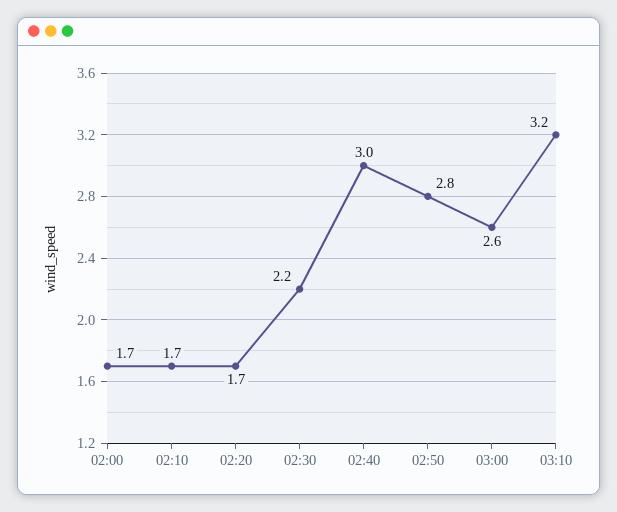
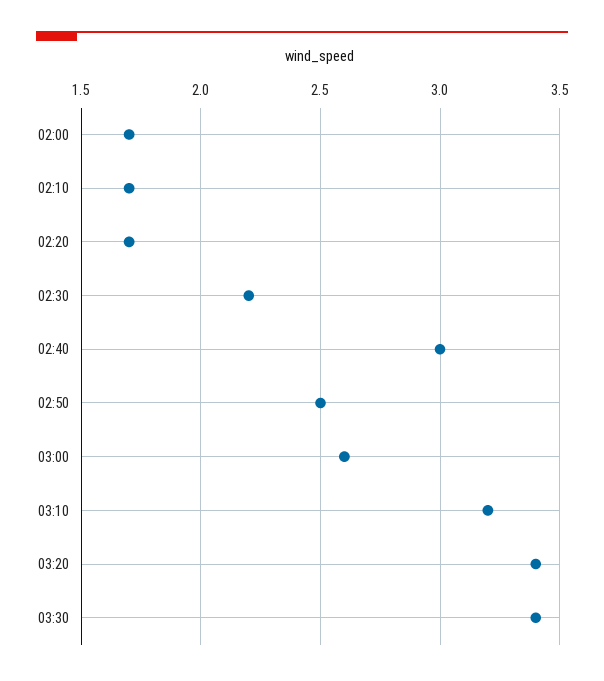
02:50: 2.8 -> 2.5
03:20: none -> 3.4
03:30: none -> 3.4

